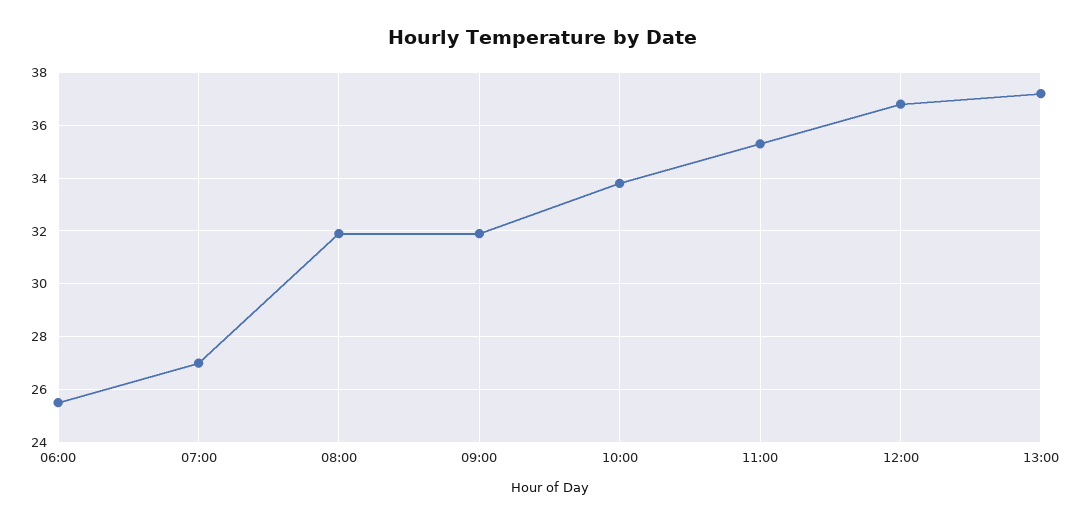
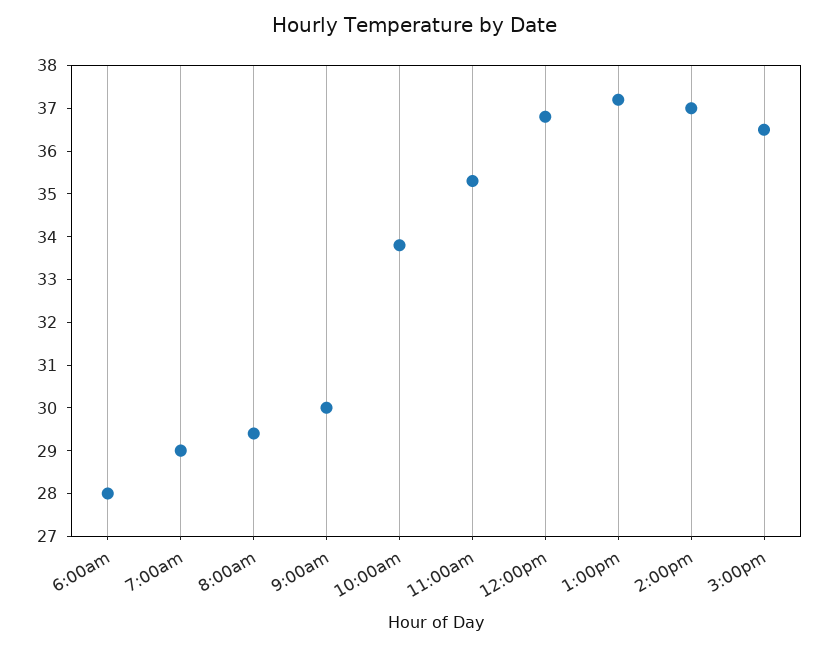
06:00: 25.5 -> 28
07:00: 27 -> 29
08:00: 32 -> 29.5
09:00: 32 -> 30
2:00pm: none -> 37
3:00pm: none -> 36.5

